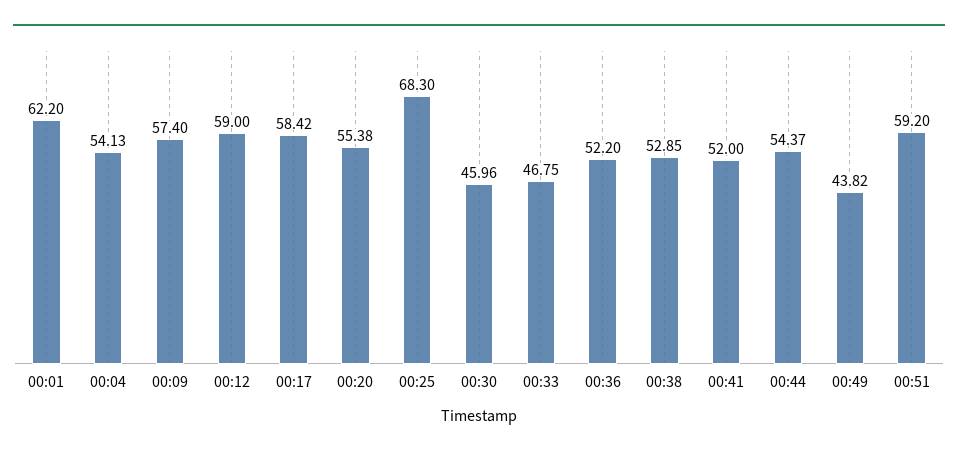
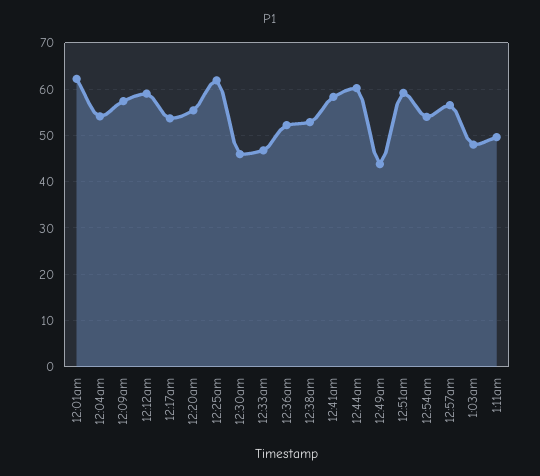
00:17: 58.42 -> 54
00:25: 68.3 -> 62
00:41: 52 -> 58
00:44: 54.37 -> 60
12:54am: none -> 54
12:57am: none -> 56
1:03am: none -> 48
1:11am: none -> 50

